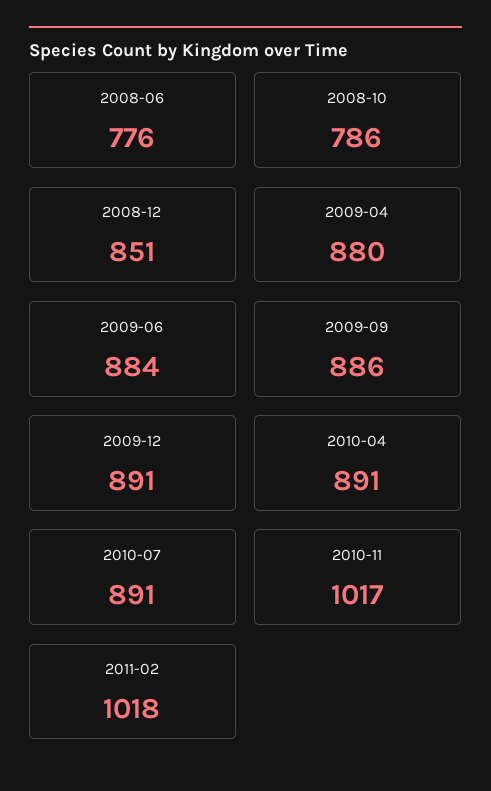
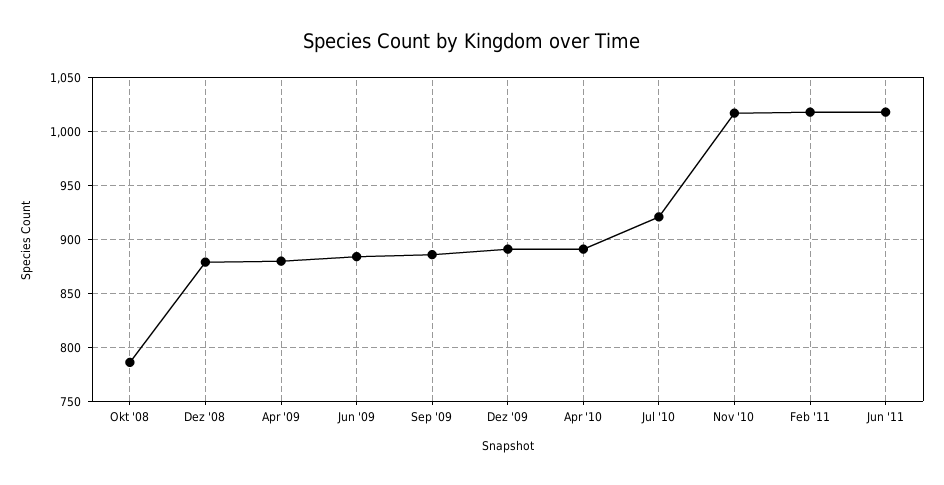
2008-06: 776 -> none
2008-12: 851 -> 880
2010-07: 891 -> 920
Jun '11: none -> 1020

